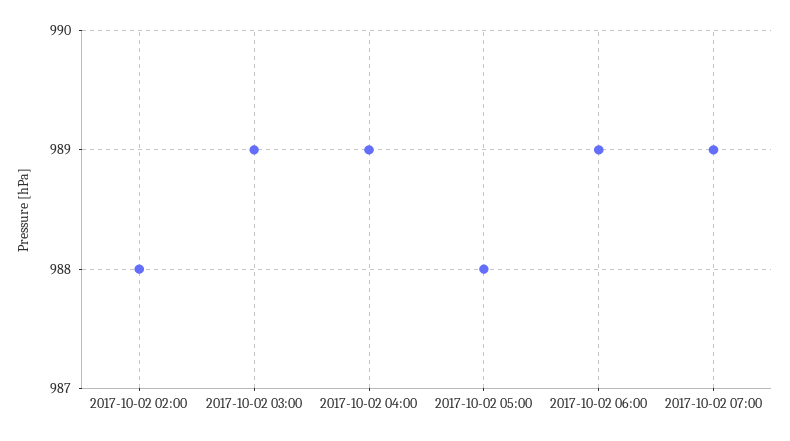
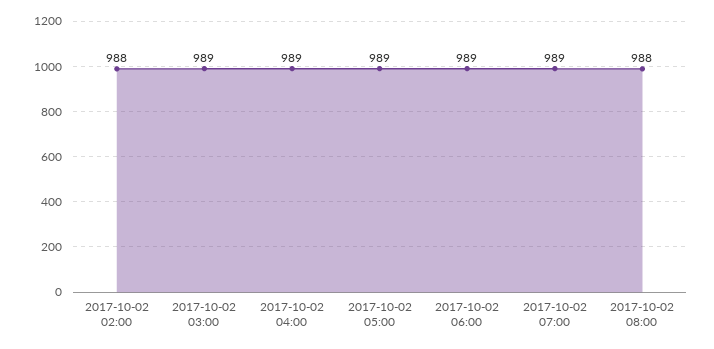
2017-10-02 05:00: 988 -> 989
2017-10-02 08:00: none -> 988

